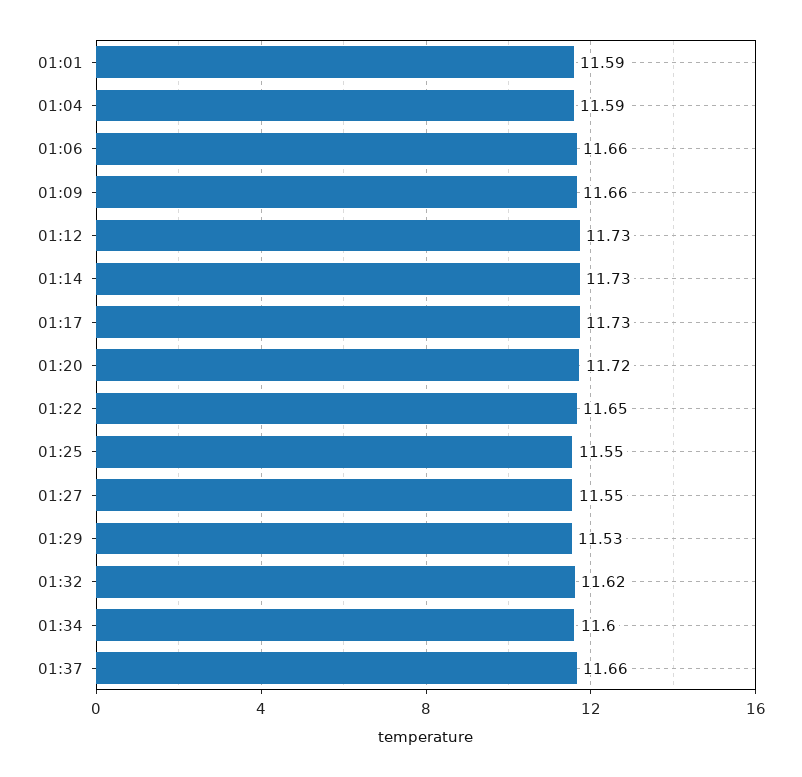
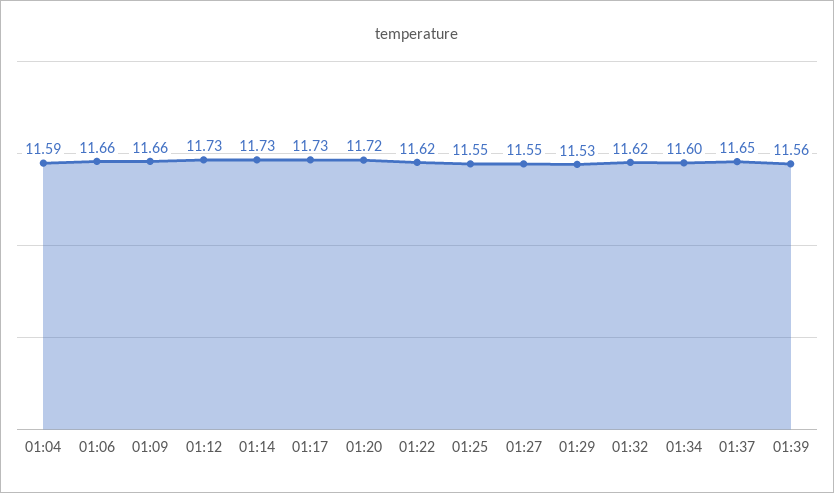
01:01: 11.59 -> none
01:22: 11.65 -> 11.62
01:37: 11.66 -> 11.65
01:39: none -> 11.56

